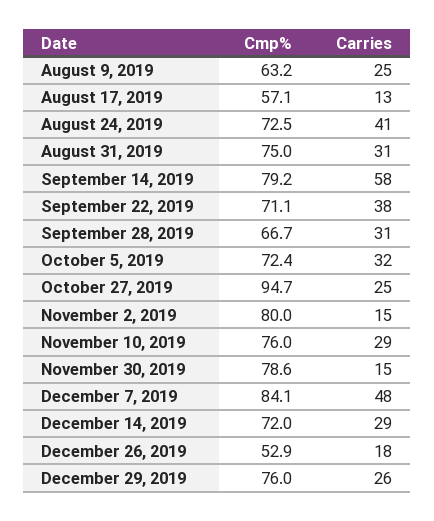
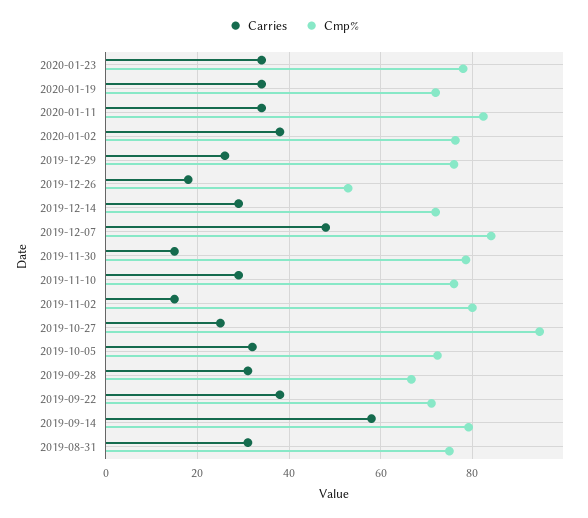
Cmp%, August 9, 2019: 63.2 -> none
Carries, August 9, 2019: 25 -> none
Cmp%, August 17, 2019: 57.1 -> none
Carries, August 17, 2019: 13 -> none
Cmp%, August 24, 2019: 72.5 -> none
Carries, August 24, 2019: 41 -> none
Carries, 2020-01-23: none -> 34
Cmp%, 2020-01-23: none -> 78
Carries, 2020-01-19: none -> 34
Cmp%, 2020-01-19: none -> 72
Carries, 2020-01-11: none -> 34
Cmp%, 2020-01-11: none -> 82
Carries, 2020-01-02: none -> 38
Cmp%, 2020-01-02: none -> 76

